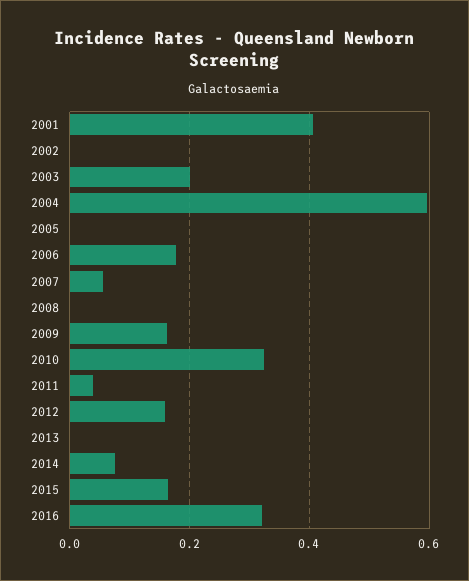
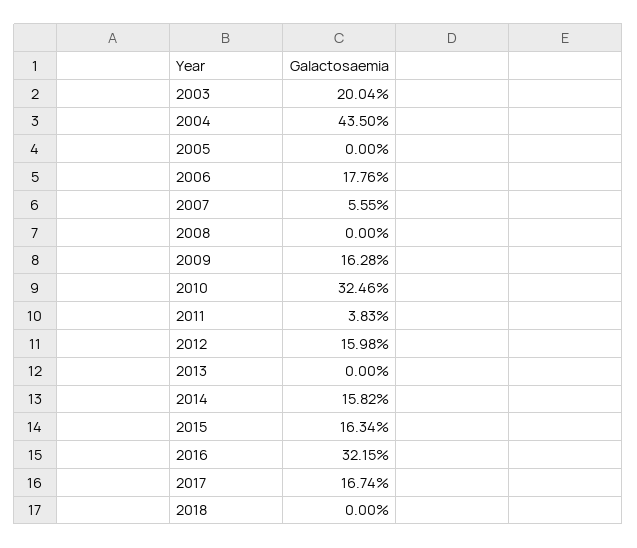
2001: 0.4 -> none
2002: 0 -> none
2004: 0.6 -> 0.435
2014: 0.08 -> 0.1582
2017: none -> 0.1674
2018: none -> 0

